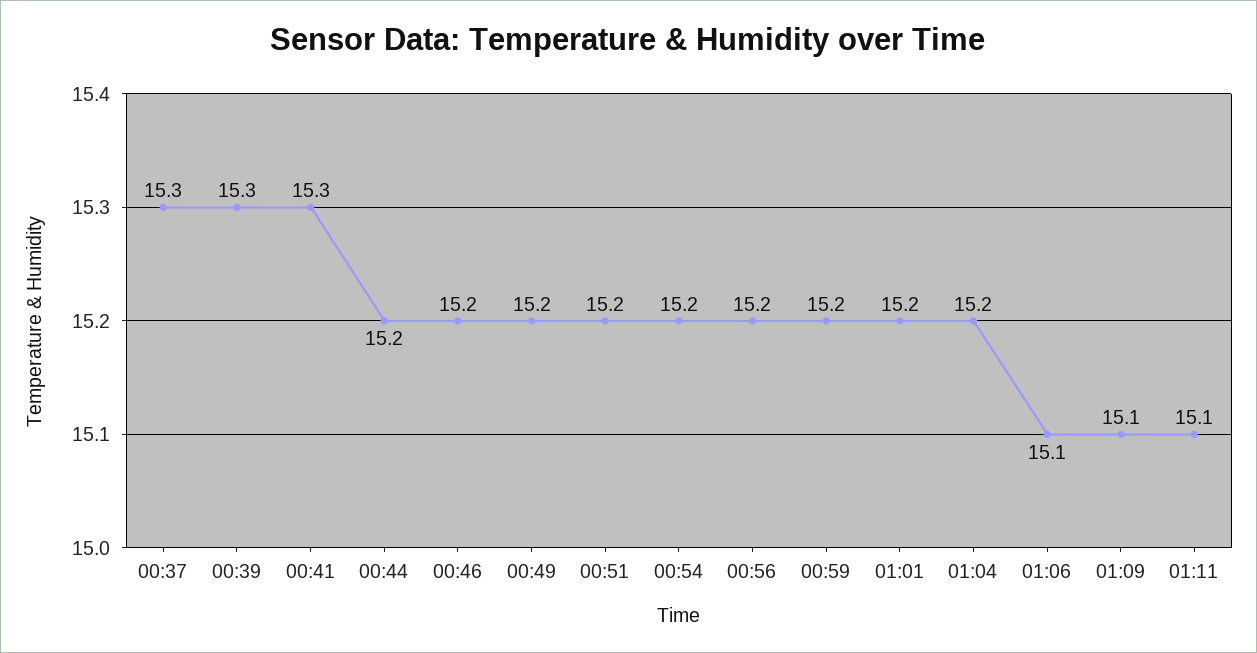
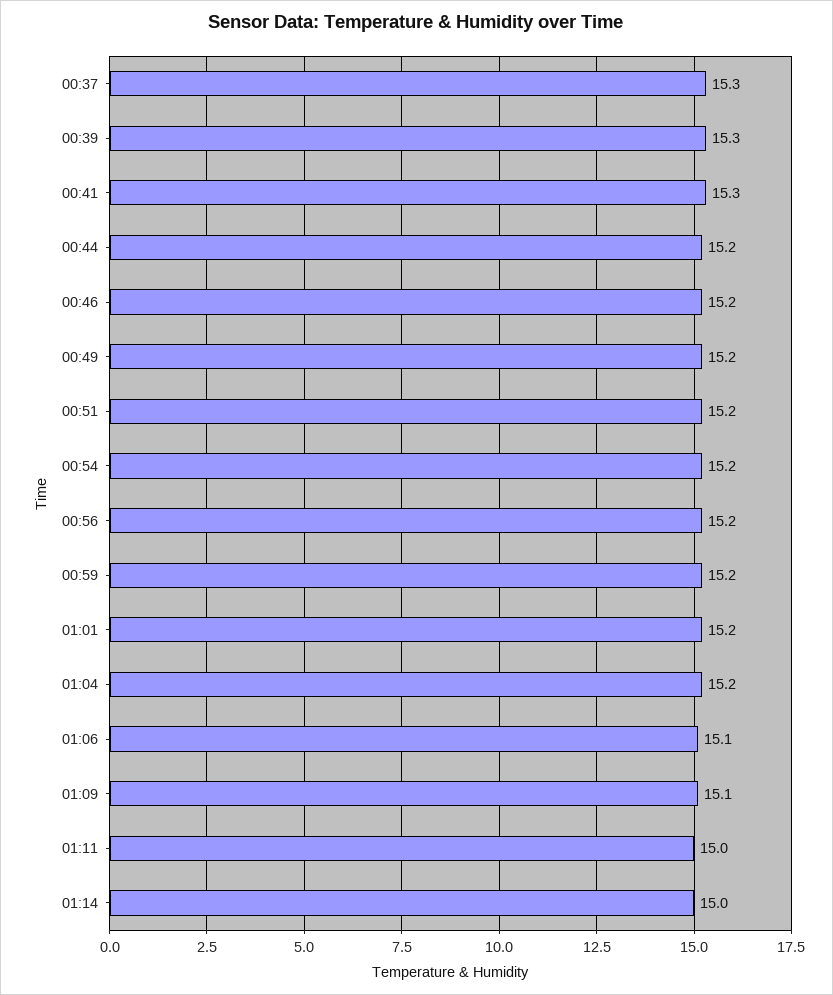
01:11: 15.1 -> 15
01:14: none -> 15

